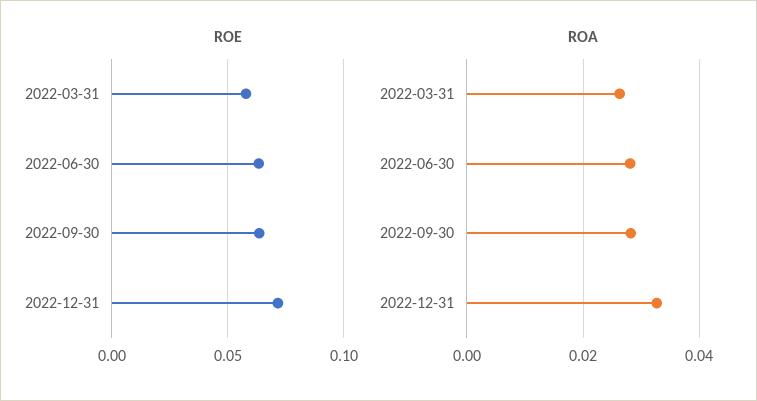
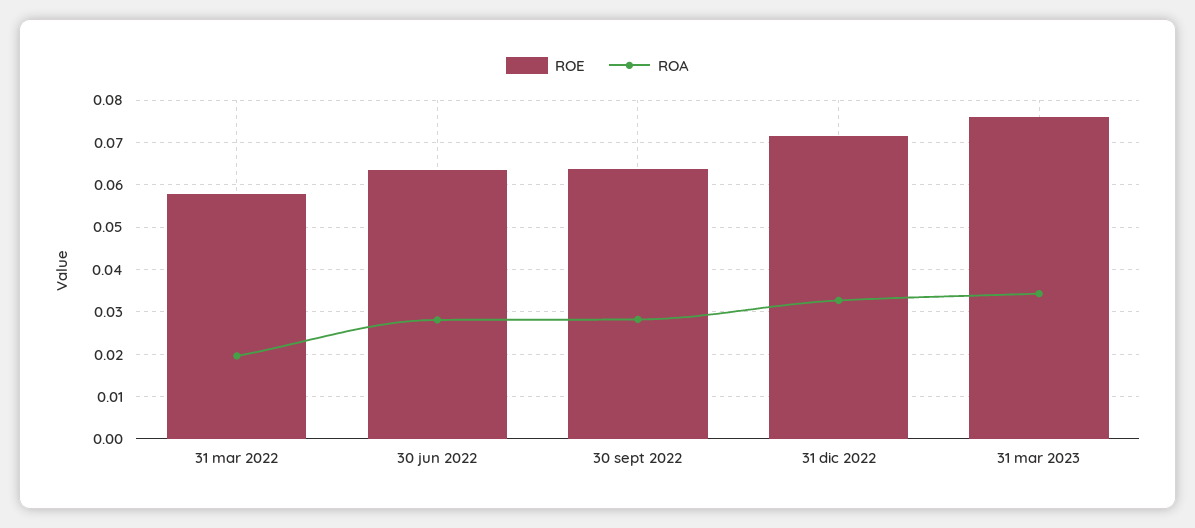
ROA, 2022-03-31: 0.026 -> 0.02
ROE, 31 mar 2023: none -> 0.076
ROA, 31 mar 2023: none -> 0.034

